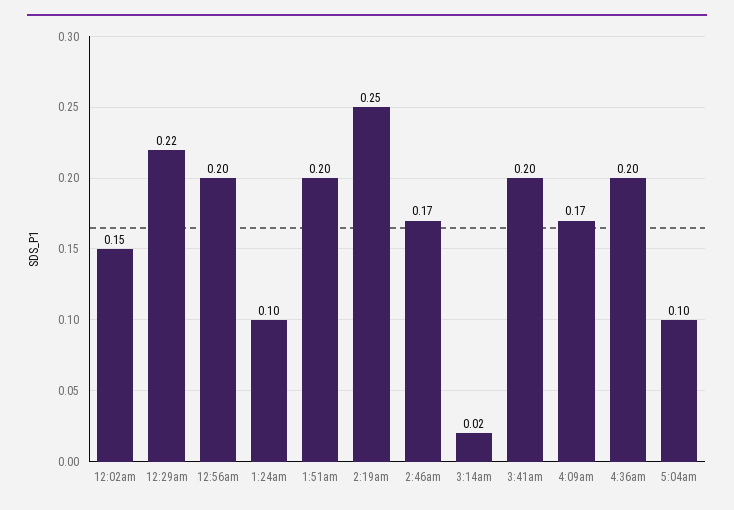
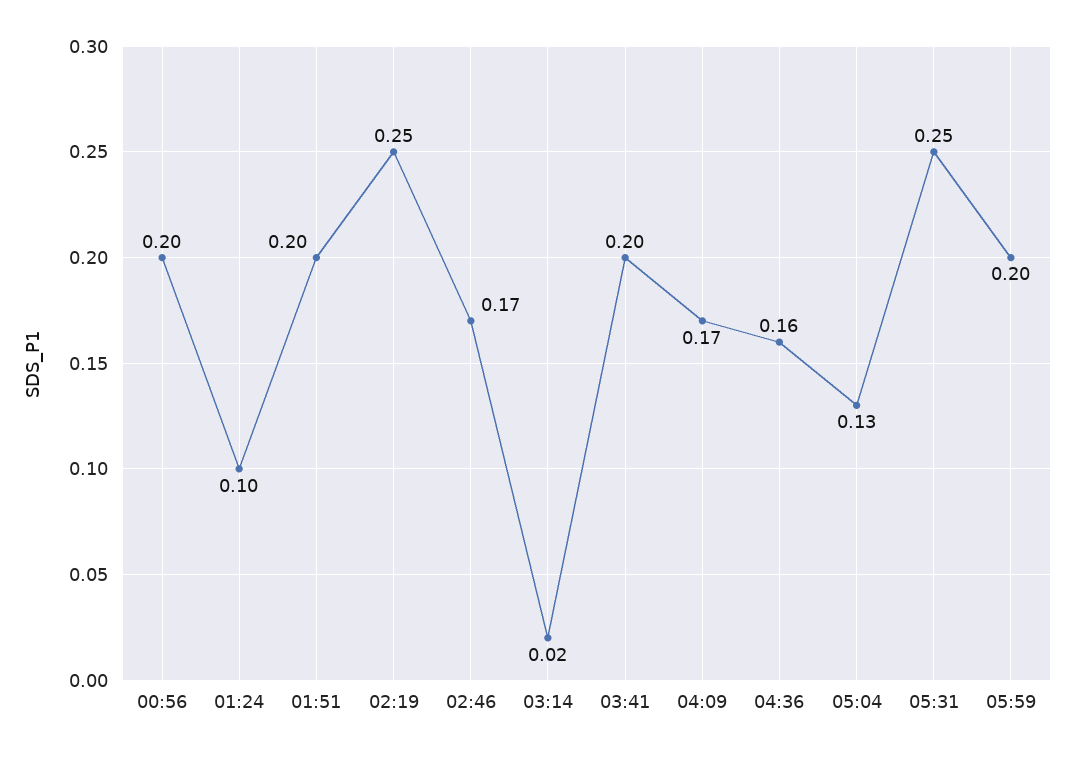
12:02am: 0.15 -> none
12:29am: 0.22 -> none
4:36am: 0.2 -> 0.16
5:04am: 0.1 -> 0.13
05:31: none -> 0.25
05:59: none -> 0.2

